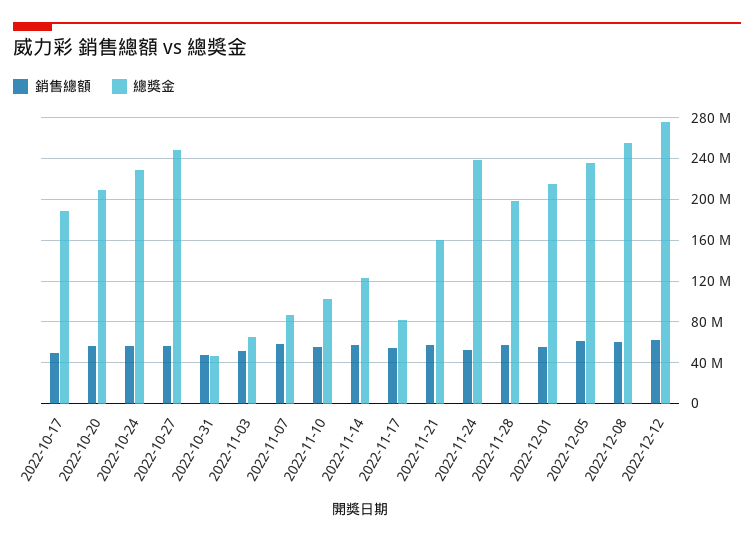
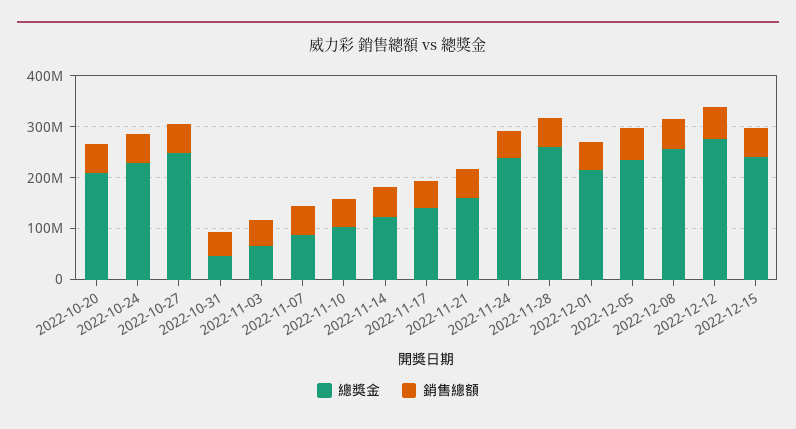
銷售總額, 2022-10-17: 50000000 -> none
總獎金, 2022-10-17: 190000000 -> none
總獎金, 2022-11-17: 80000000 -> 140000000
總獎金, 2022-11-28: 200000000 -> 260000000
總獎金, 2022-12-15: none -> 240000000
銷售總額, 2022-12-15: none -> 60000000

